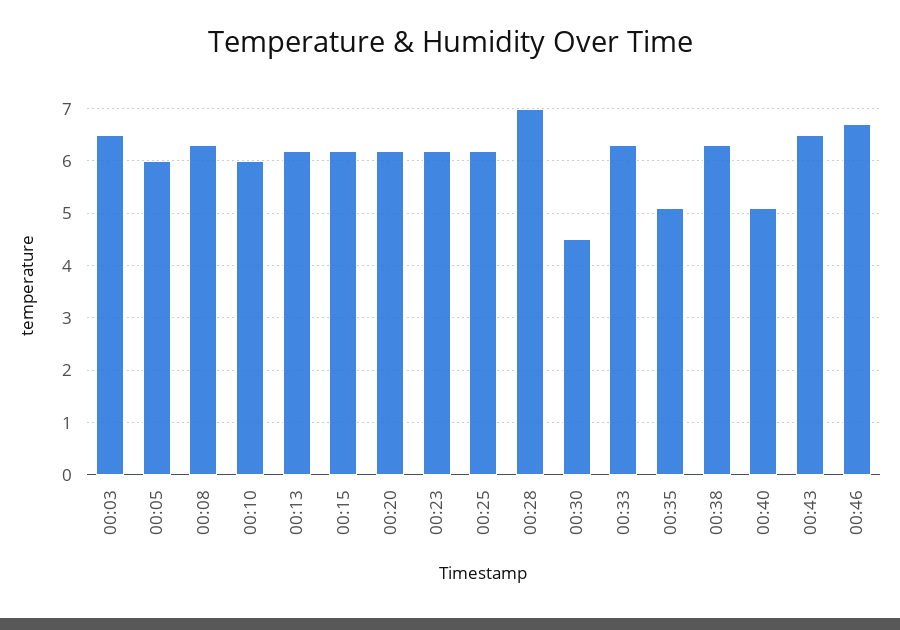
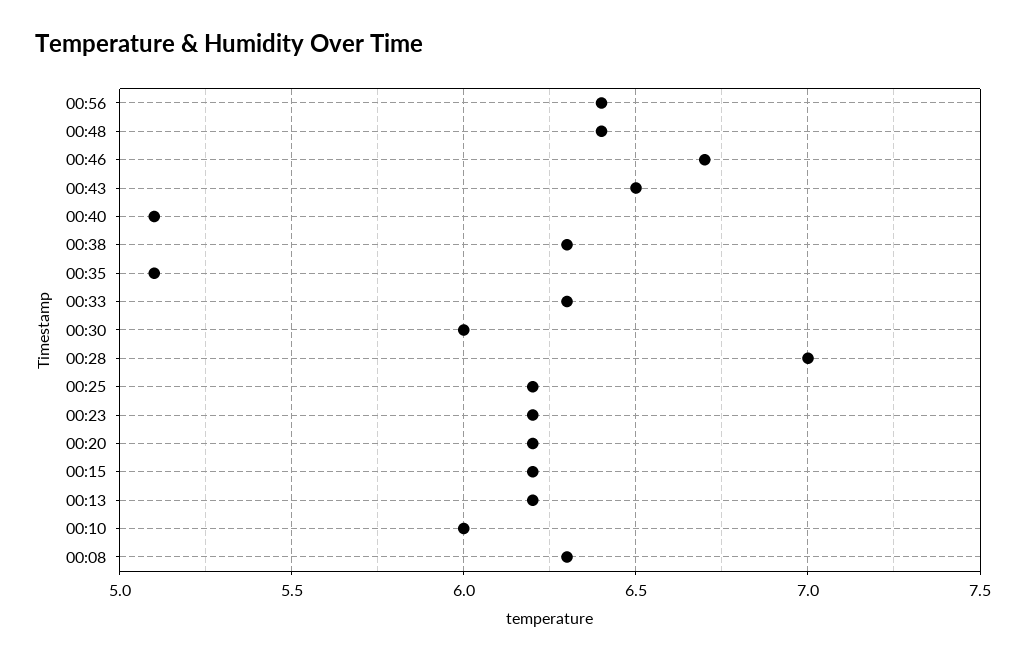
00:03: 6.5 -> none
00:05: 6 -> none
00:30: 4.5 -> 6
00:56: none -> 6.4
00:48: none -> 6.4

